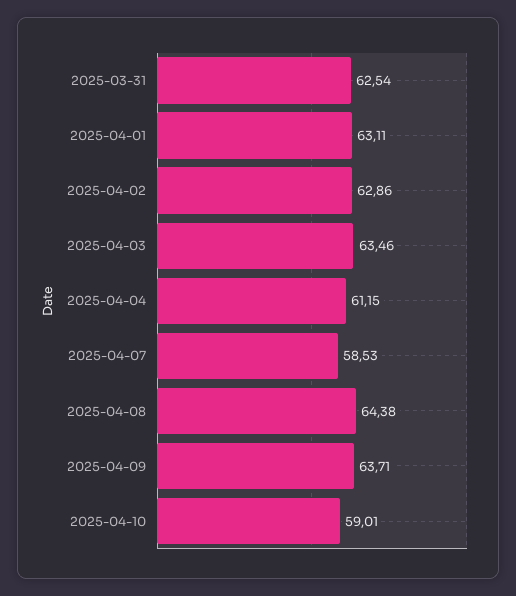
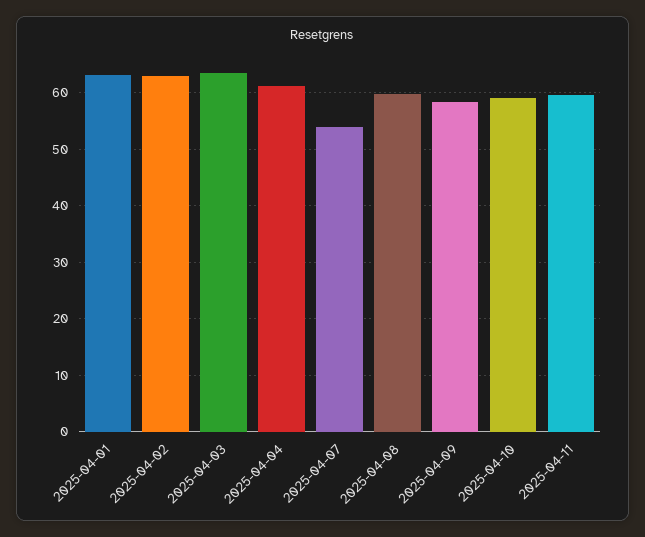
2025-03-31: 62.54 -> none
2025-04-07: 58.53 -> 54
2025-04-08: 64.38 -> 60
2025-04-09: 63.71 -> 58
2025-04-11: none -> 60

